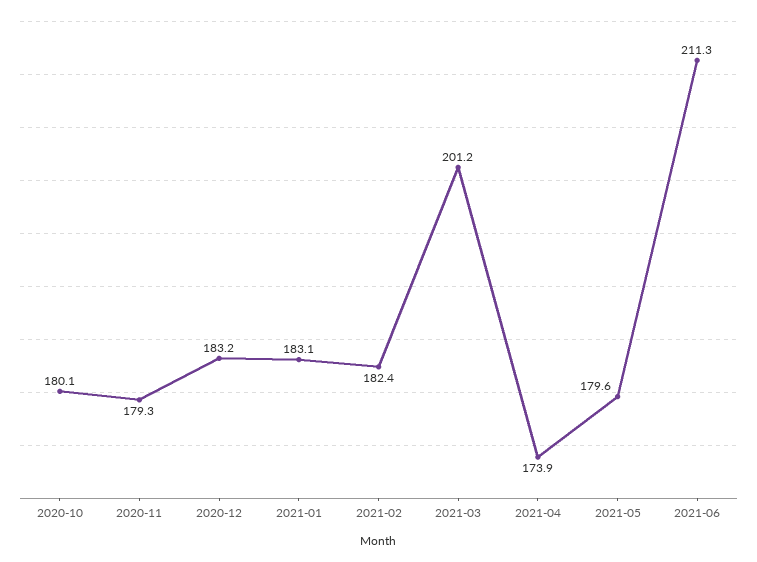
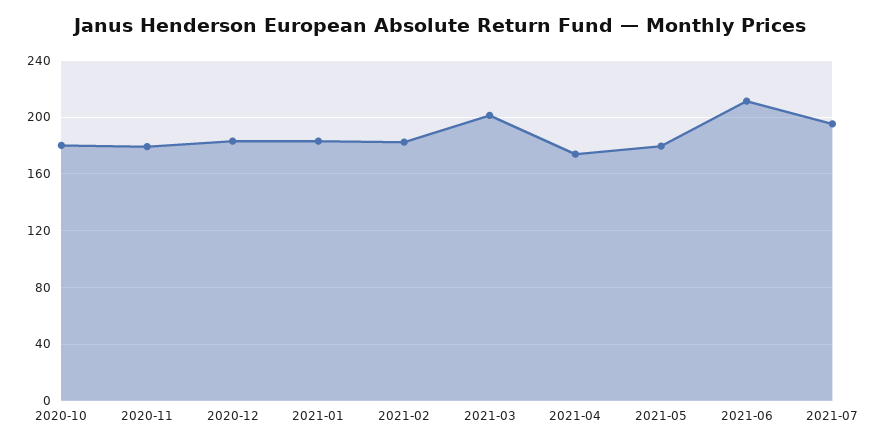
2021-07: none -> 195

